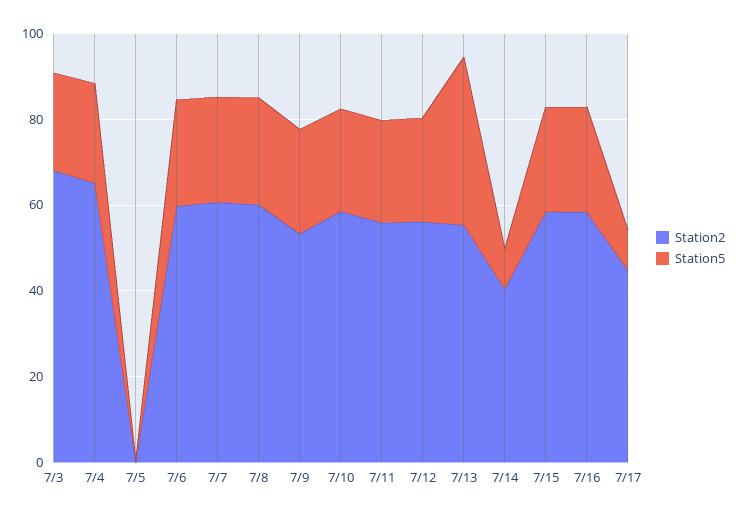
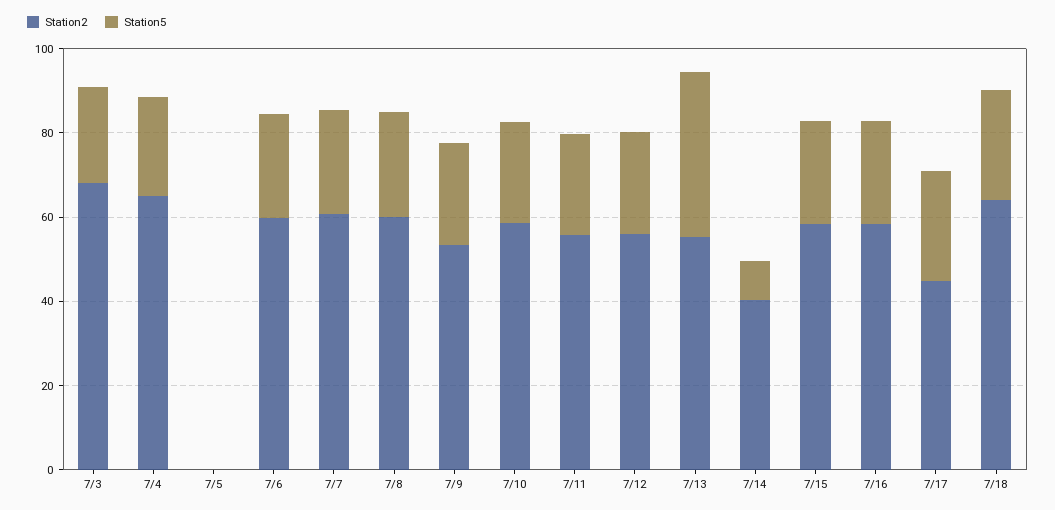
Station5, 7/17: 10 -> 25
Station2, 7/18: none -> 65
Station5, 7/18: none -> 25

